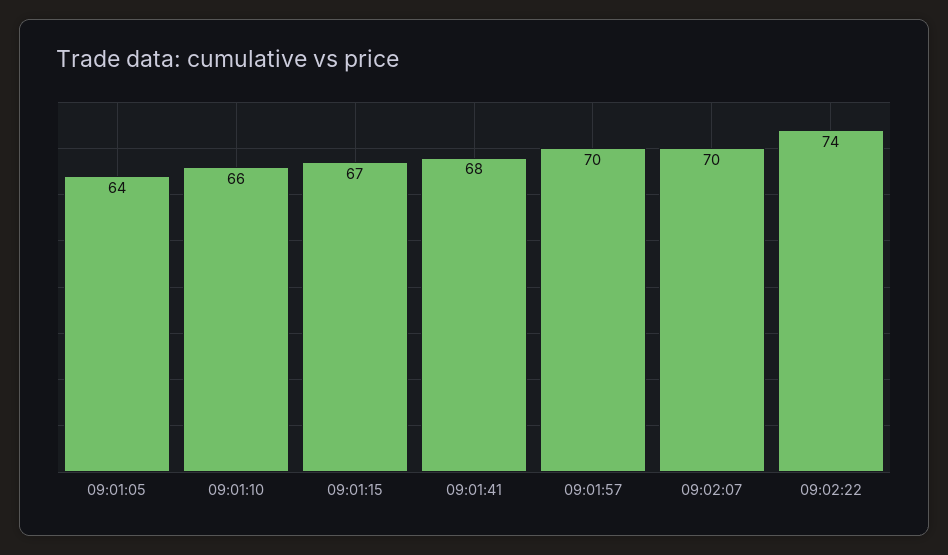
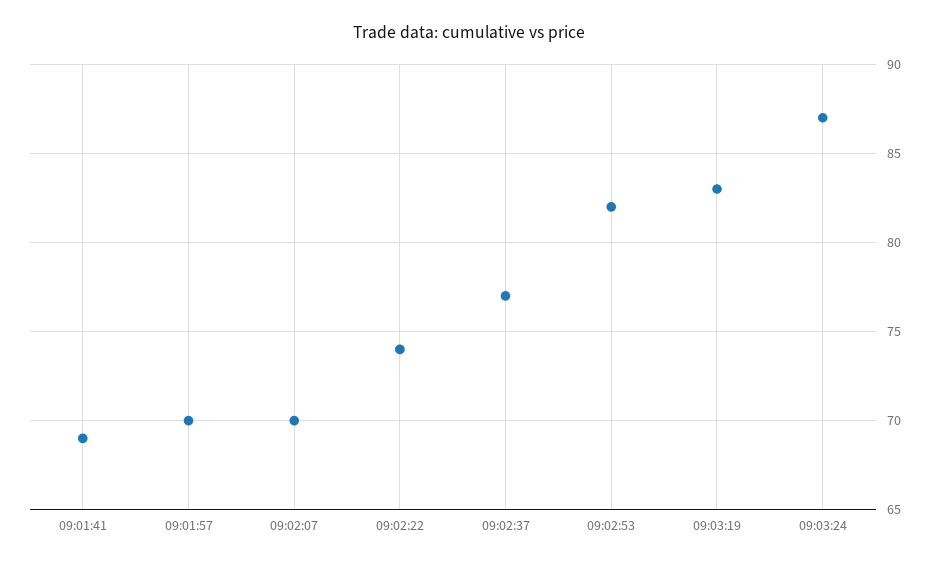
09:01:05: 64 -> none
09:01:10: 66 -> none
09:01:15: 67 -> none
09:01:41: 68 -> 69
09:02:37: none -> 77
09:02:53: none -> 82
09:03:19: none -> 83
09:03:24: none -> 87

